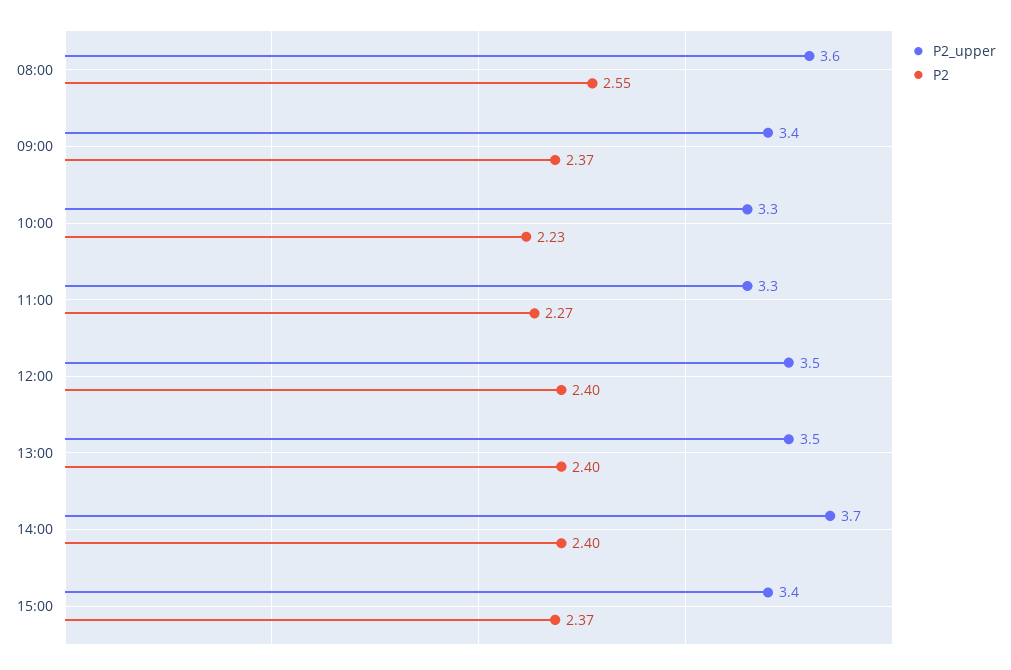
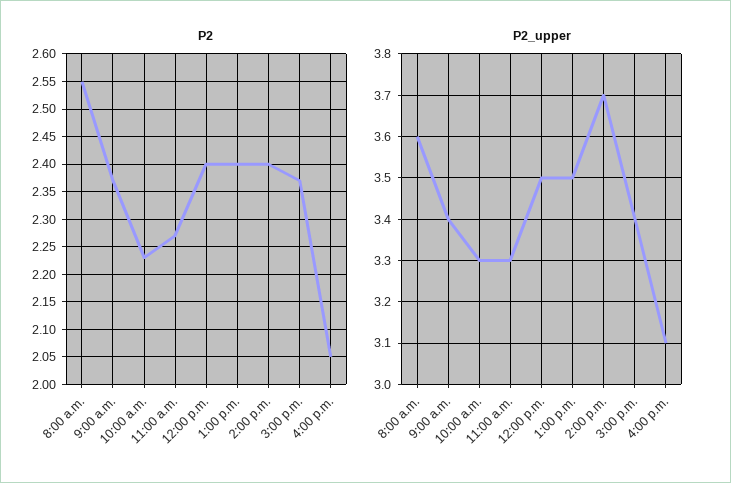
P2, 4:00 p.m.: none -> 2.05
P2_upper, 4:00 p.m.: none -> 3.1

